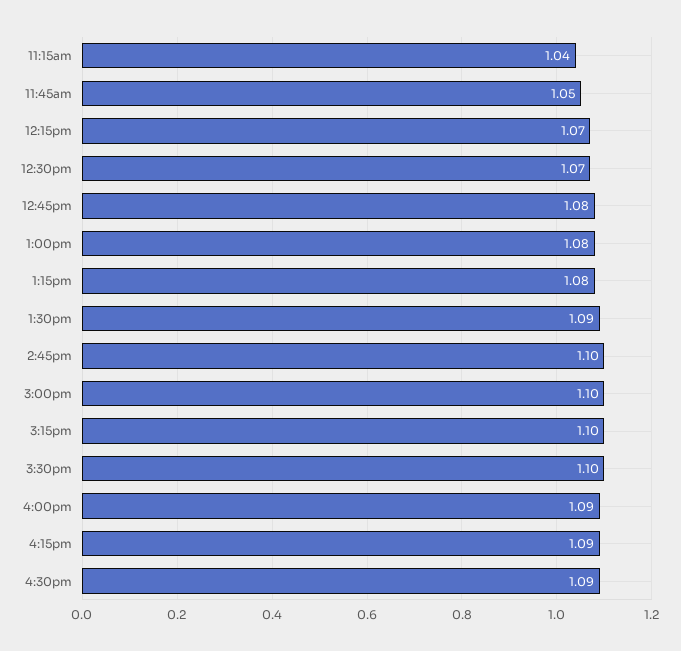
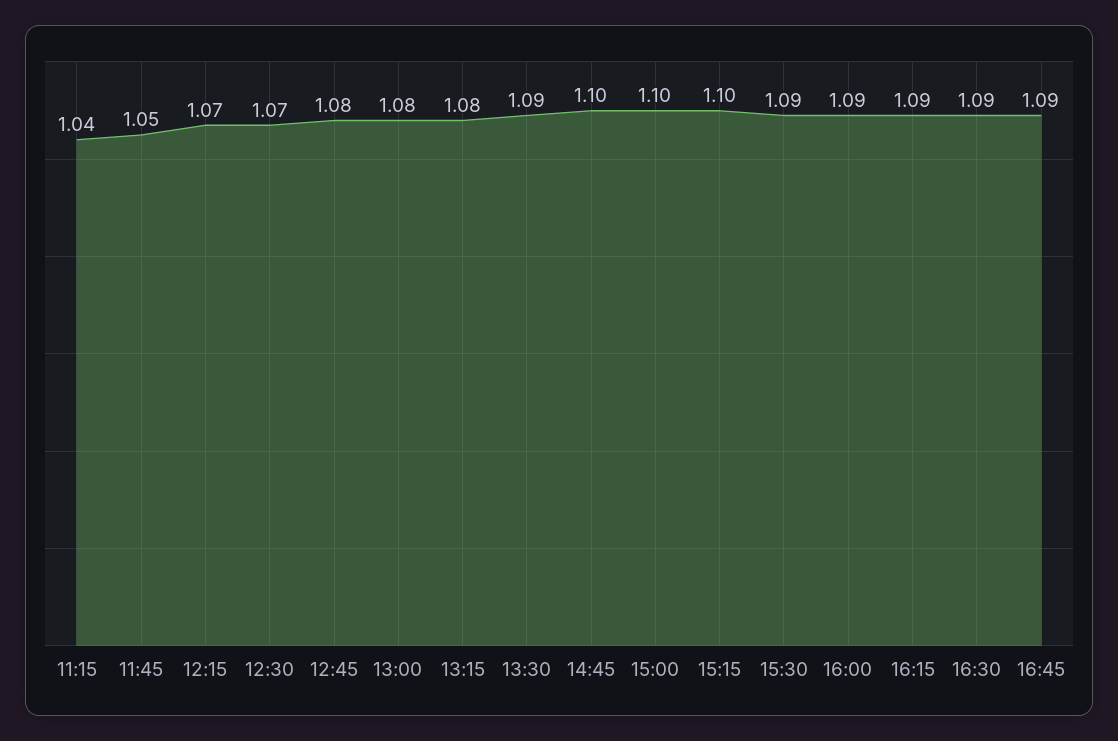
3:30pm: 1.1 -> 1.09
16:45: none -> 1.09

